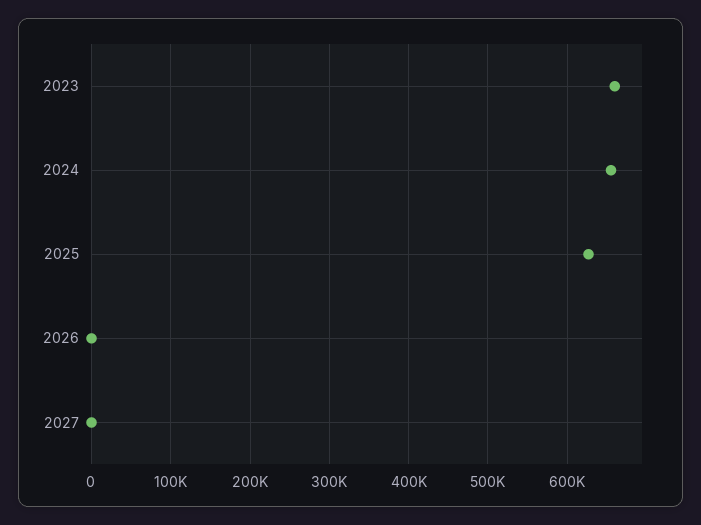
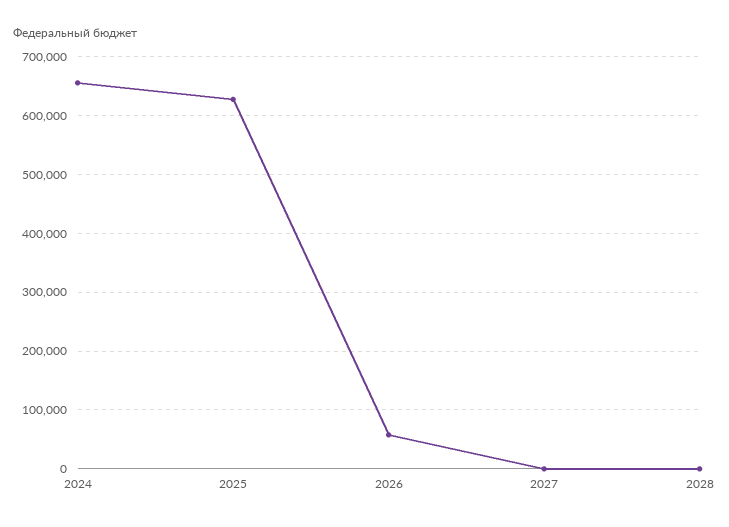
2023: 660000 -> none
2026: 0 -> 60000
2028: none -> 0

